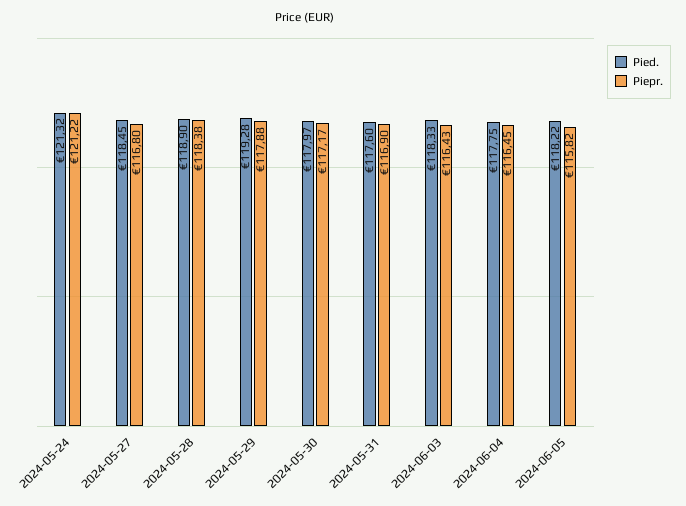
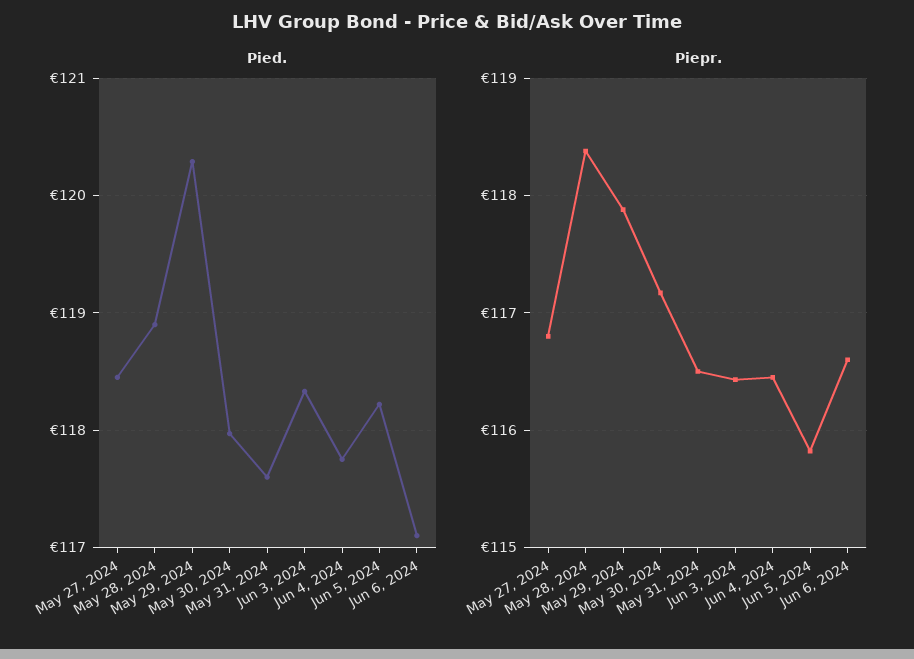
Pied., 2024-05-24: 121.32 -> none
Piepr., 2024-05-24: 121.22 -> none
Pied., 2024-05-29: 119.28 -> 120.3
Piepr., 2024-05-31: 116.9 -> 116.5
Pied., Jun 6, 2024: none -> 117.1
Piepr., Jun 6, 2024: none -> 116.6

